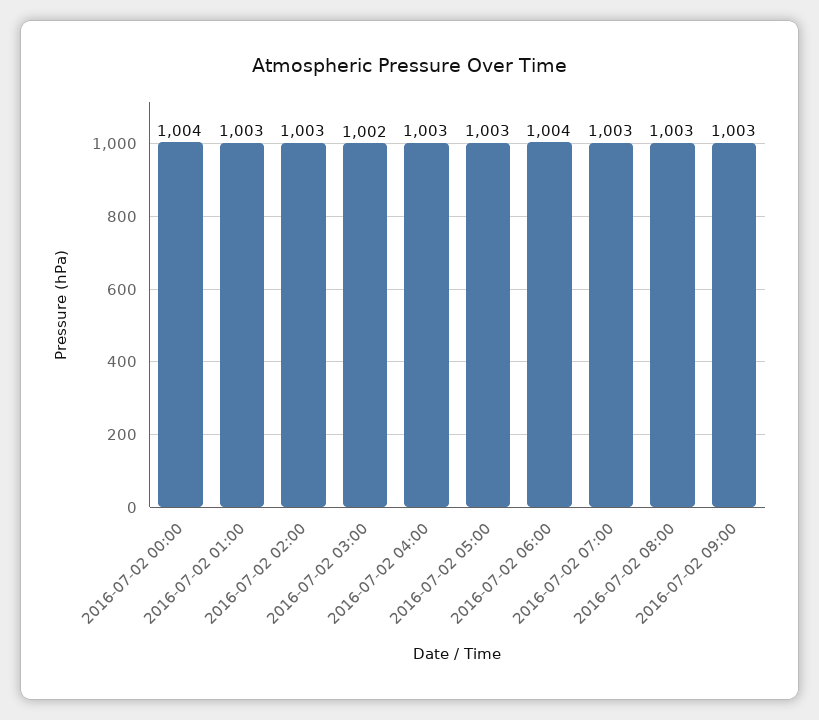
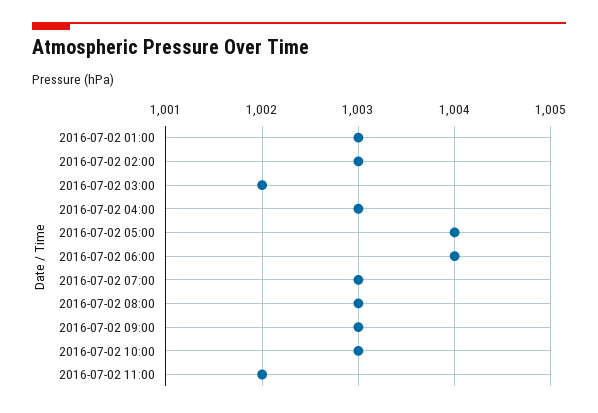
2016-07-02 00:00: 1004 -> none
2016-07-02 05:00: 1003 -> 1004
2016-07-02 10:00: none -> 1003
2016-07-02 11:00: none -> 1002

